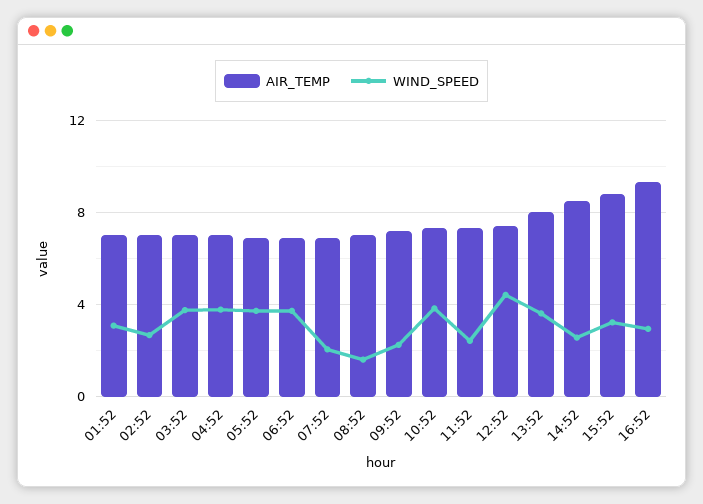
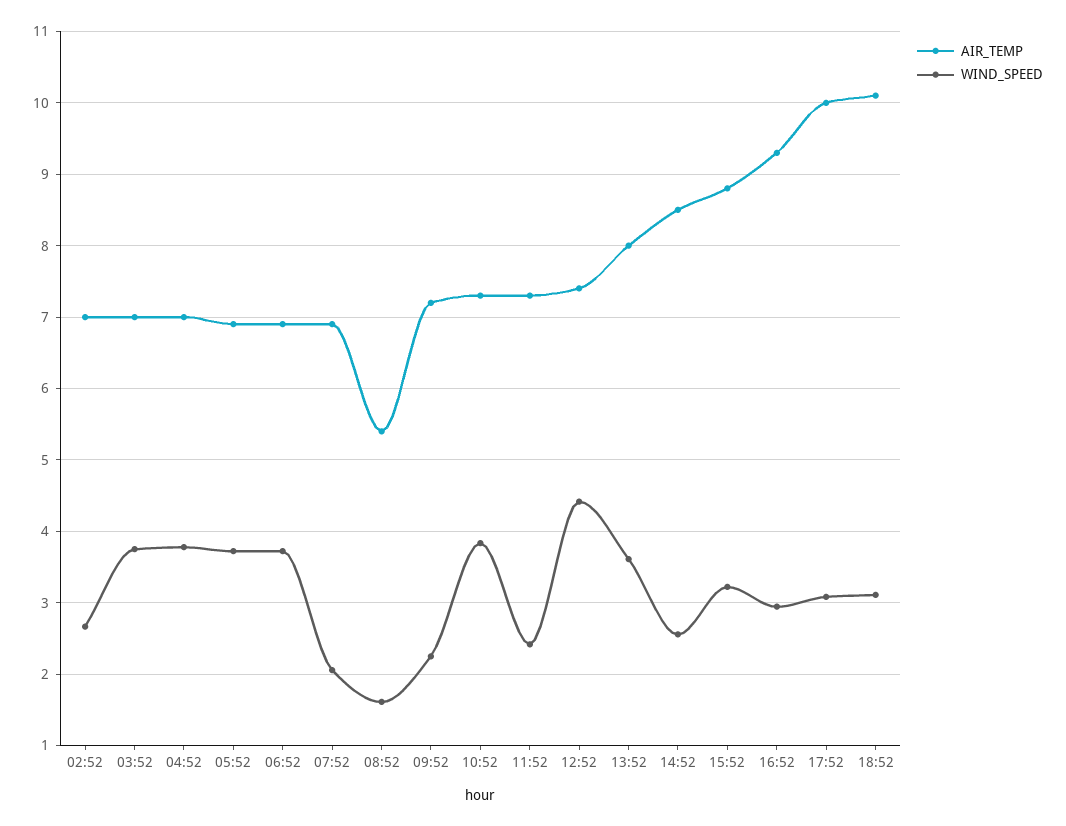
AIR_TEMP, 01:52: 7 -> none
WIND_SPEED, 01:52: 3 -> none
AIR_TEMP, 08:52: 7 -> 5.4
AIR_TEMP, 17:52: none -> 10
WIND_SPEED, 17:52: none -> 3.1
AIR_TEMP, 18:52: none -> 10.1
WIND_SPEED, 18:52: none -> 3.1

